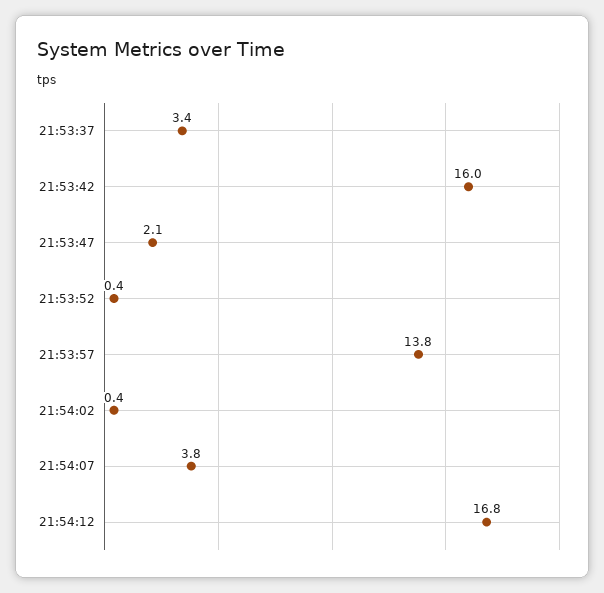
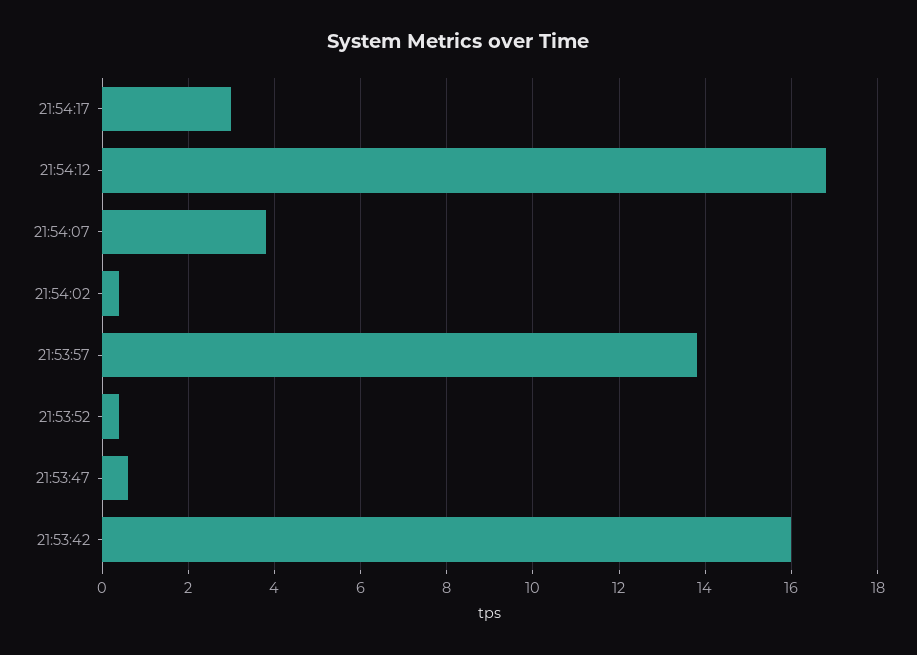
21:53:37: 3.4 -> none
21:53:47: 2.1 -> 0.5
21:54:17: none -> 3

